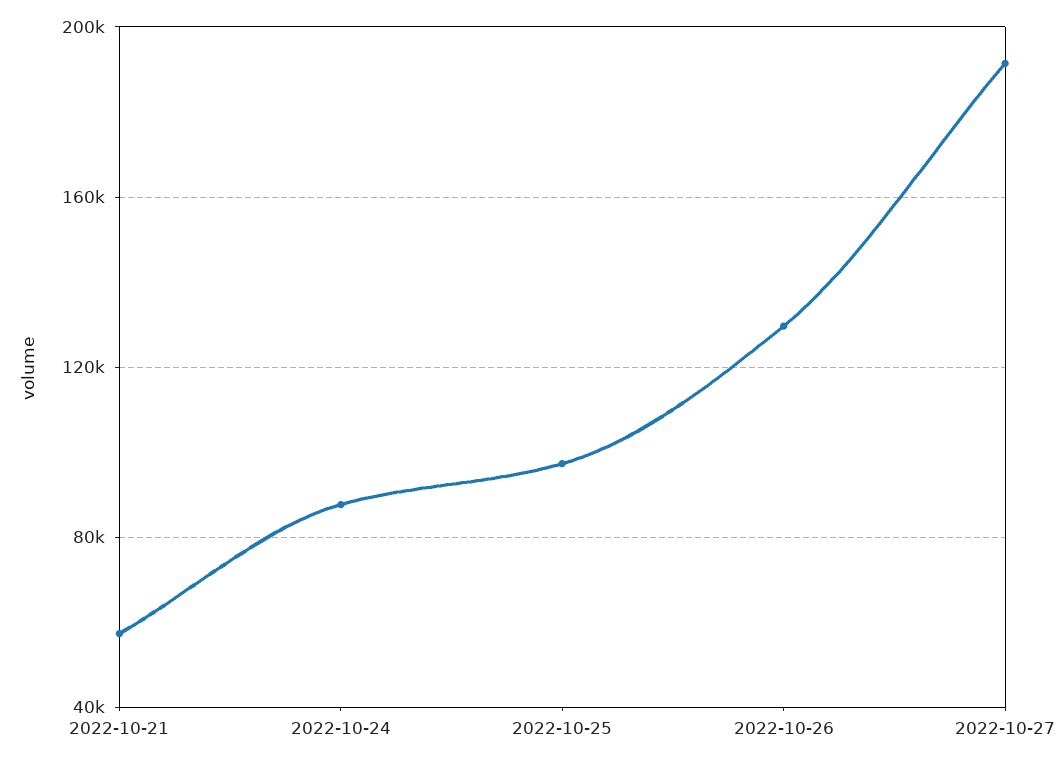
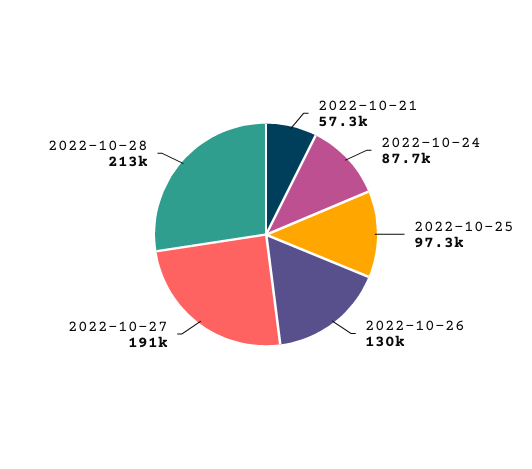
2022-10-28: none -> 213000

